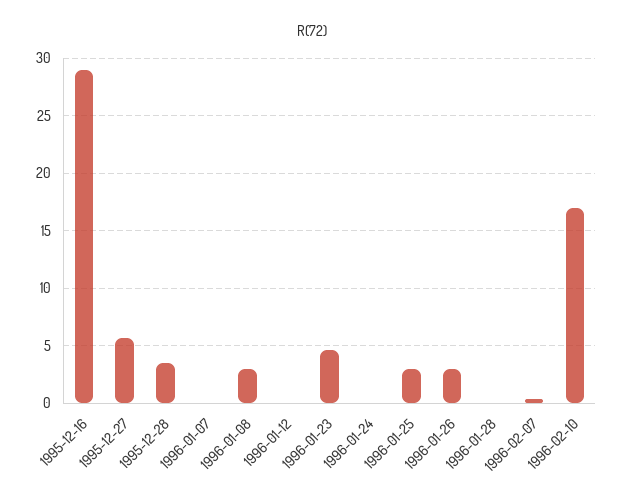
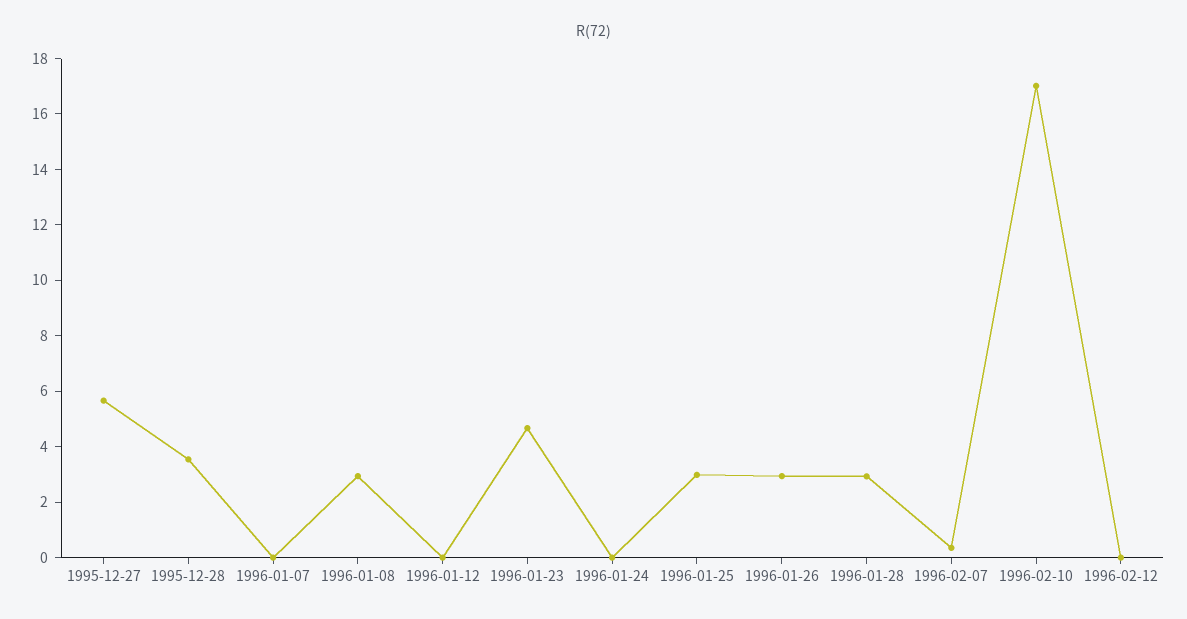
1995-12-16: 29 -> none
1996-01-28: 0 -> 3
1996-02-12: none -> 0

